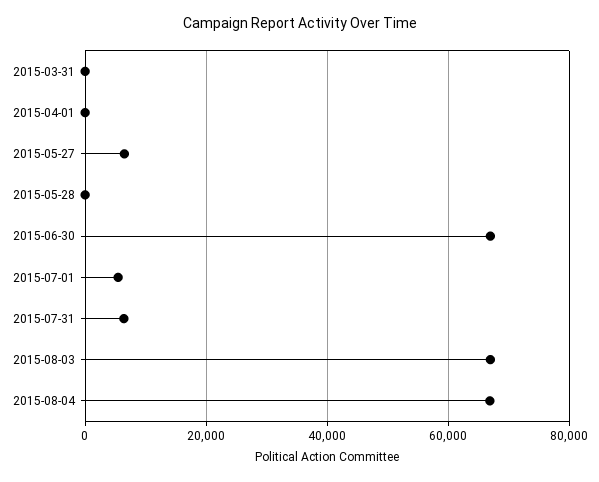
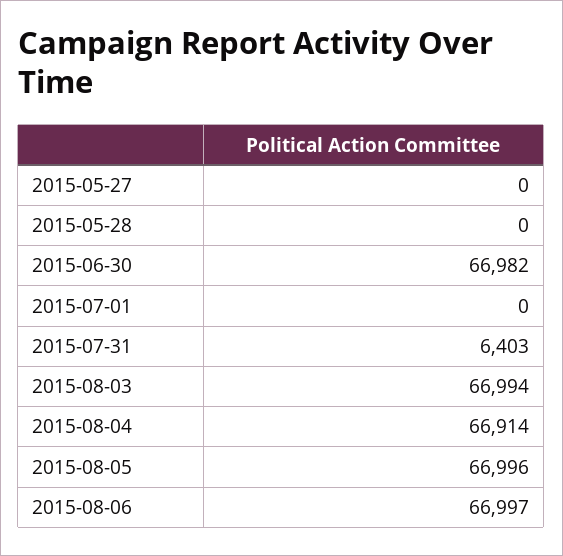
2015-03-31: 0 -> none
2015-04-01: 0 -> none
2015-05-27: 6000 -> 0
2015-07-01: 6000 -> 0
2015-08-05: none -> 66996
2015-08-06: none -> 66997

